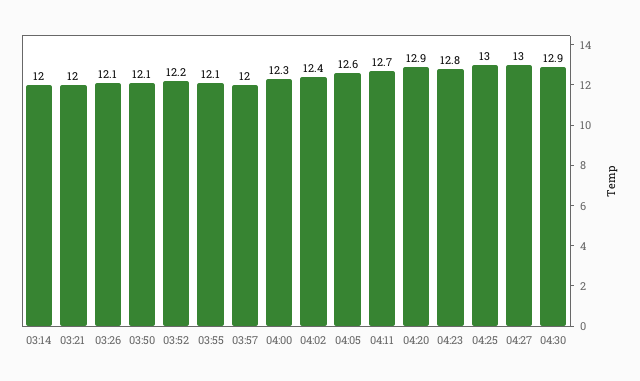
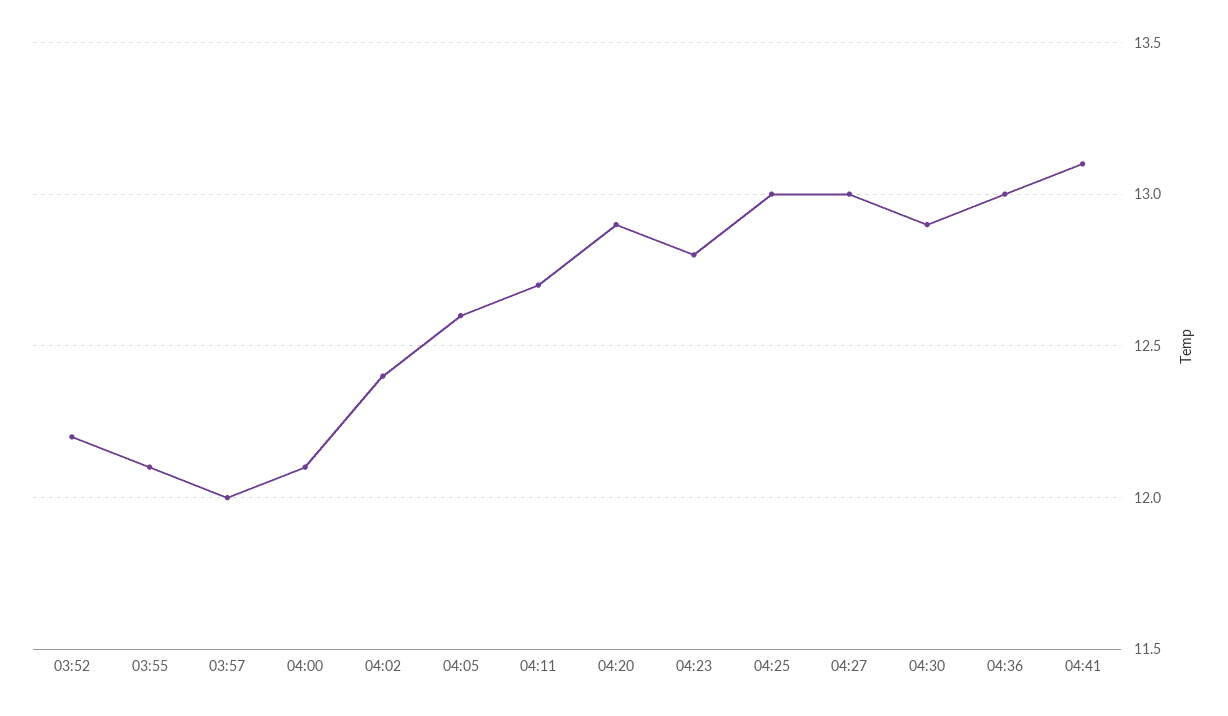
03:14: 12 -> none
03:21: 12 -> none
03:26: 12.1 -> none
03:50: 12.1 -> none
04:00: 12.3 -> 12.1
04:36: none -> 13
04:41: none -> 13.1

